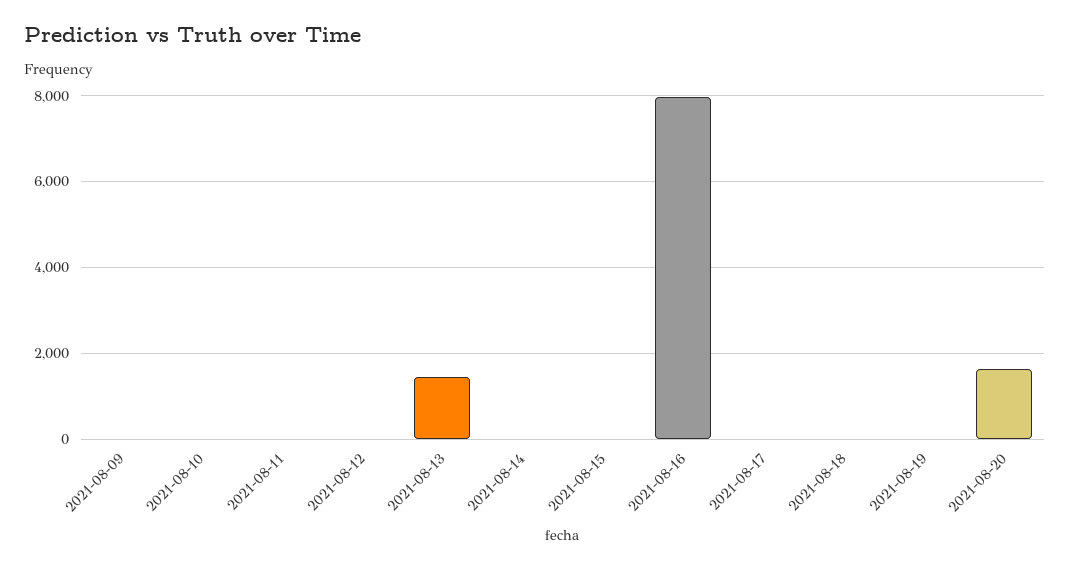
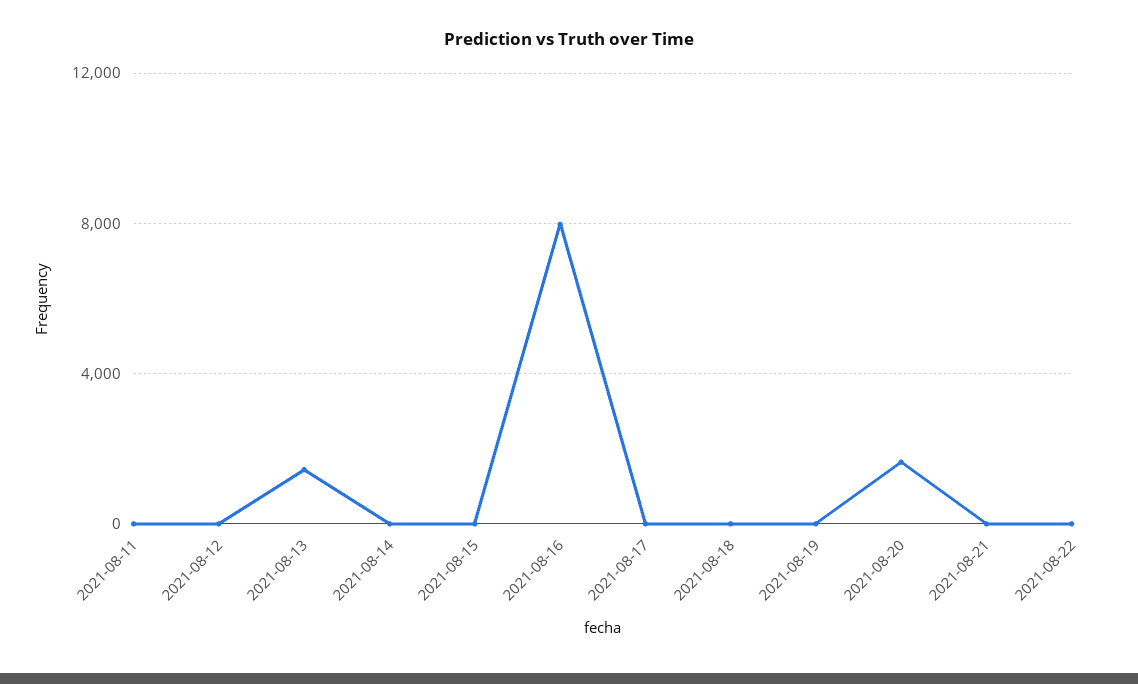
2021-08-09: 0 -> none
2021-08-10: 0 -> none
2021-08-21: none -> 0
2021-08-22: none -> 0

